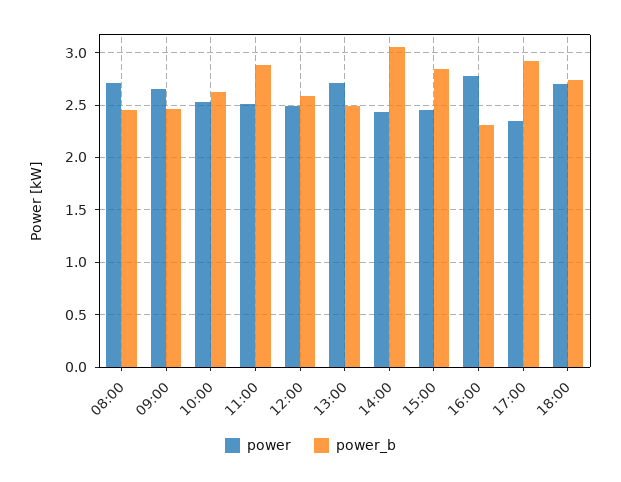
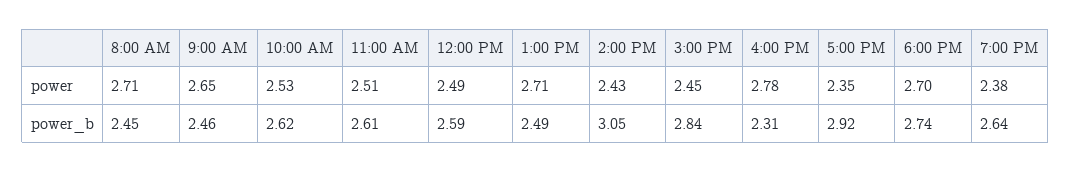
power_b, 11:00: 2.9 -> 2.61
power, 7:00 PM: none -> 2.38
power_b, 7:00 PM: none -> 2.64

